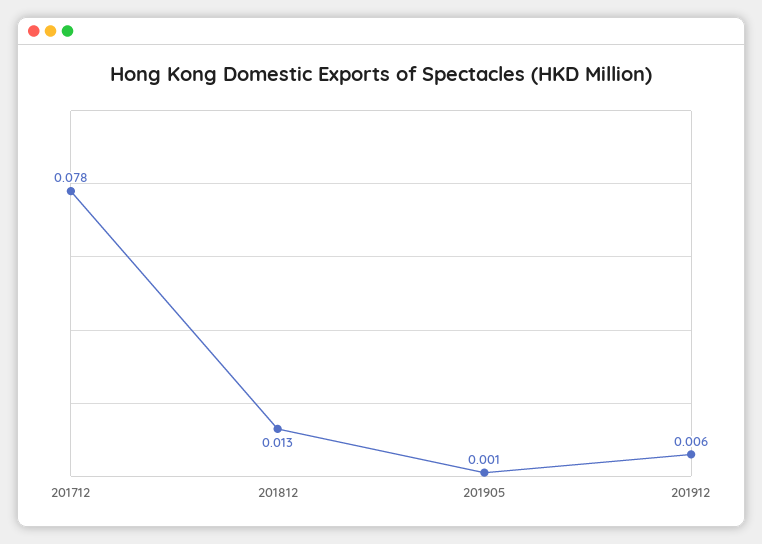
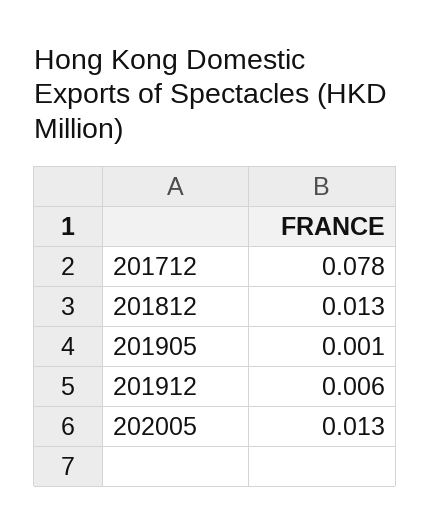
202005: none -> 0.013

